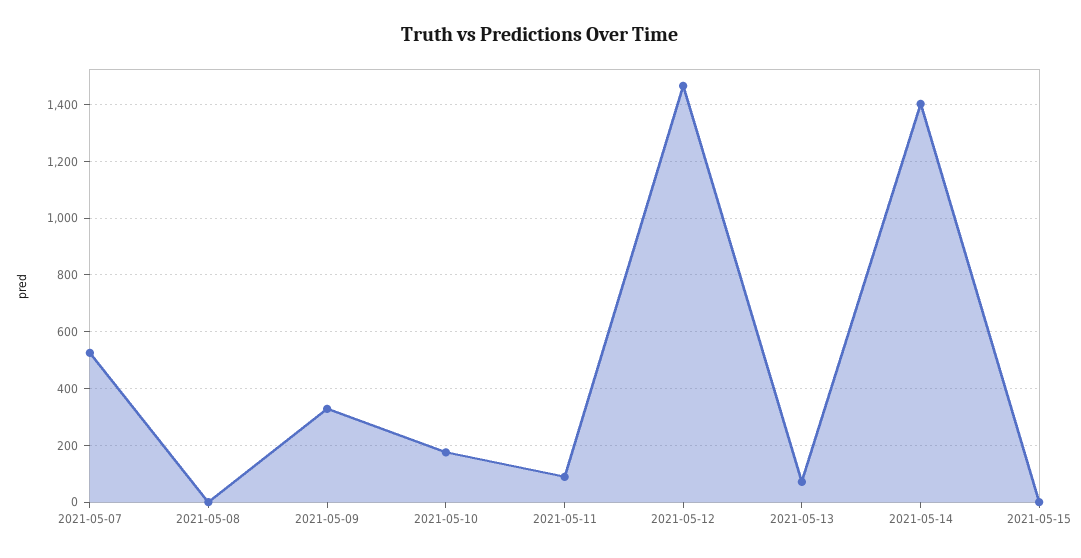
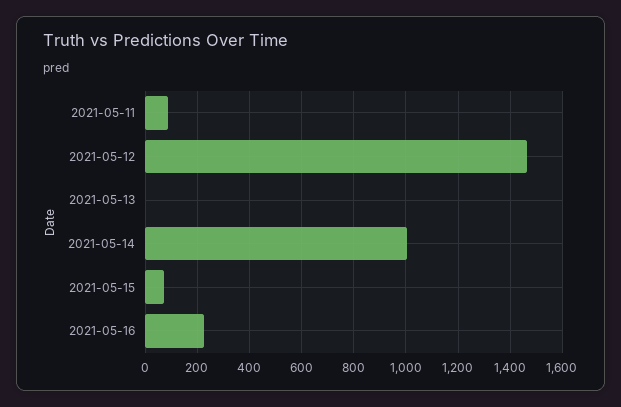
2021-05-07: 525 -> none
2021-05-08: 0 -> none
2021-05-09: 325 -> none
2021-05-10: 175 -> none
2021-05-13: 75 -> 0
2021-05-14: 1400 -> 1000
2021-05-15: 0 -> 75
2021-05-16: none -> 225

